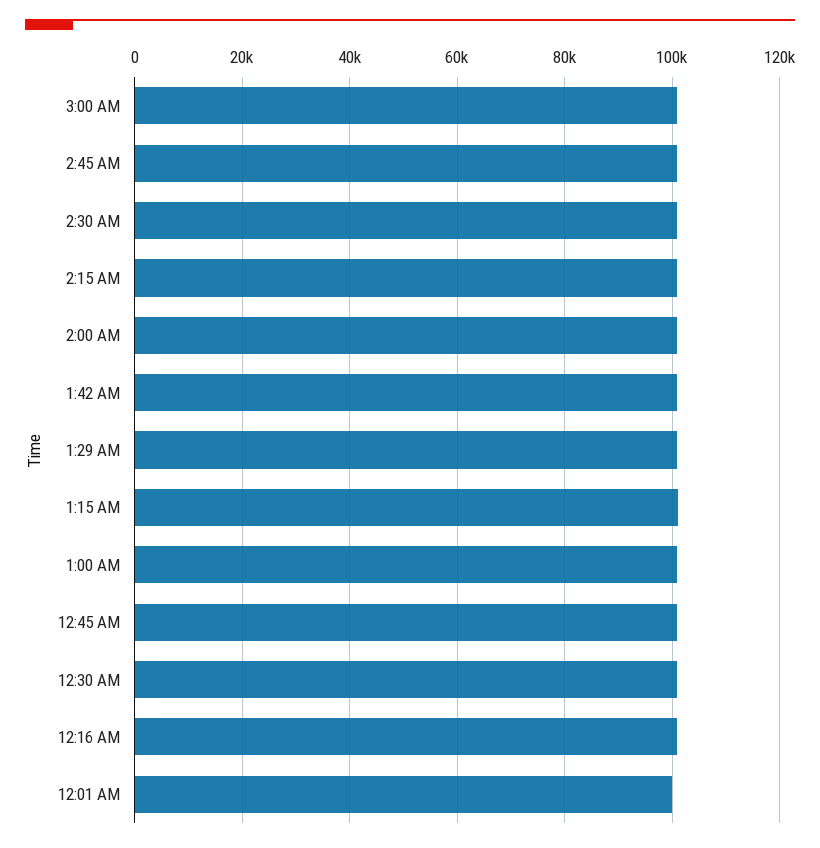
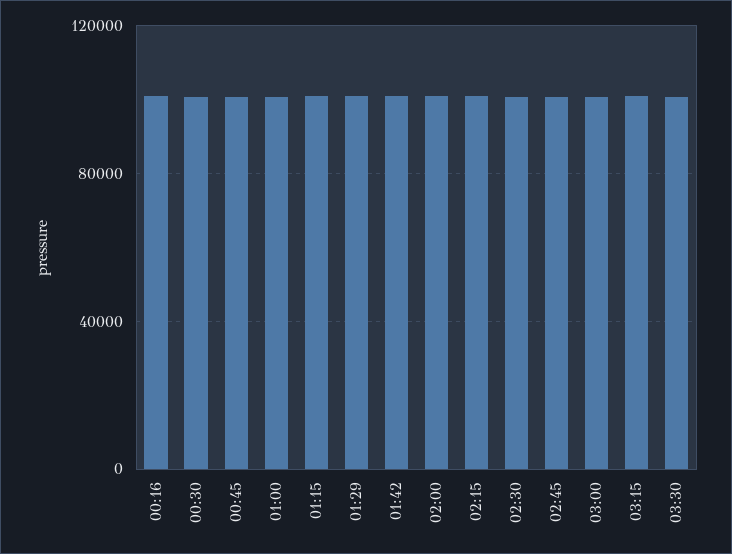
12:01 AM: 100000 -> none
03:15: none -> 100000
03:30: none -> 100000

